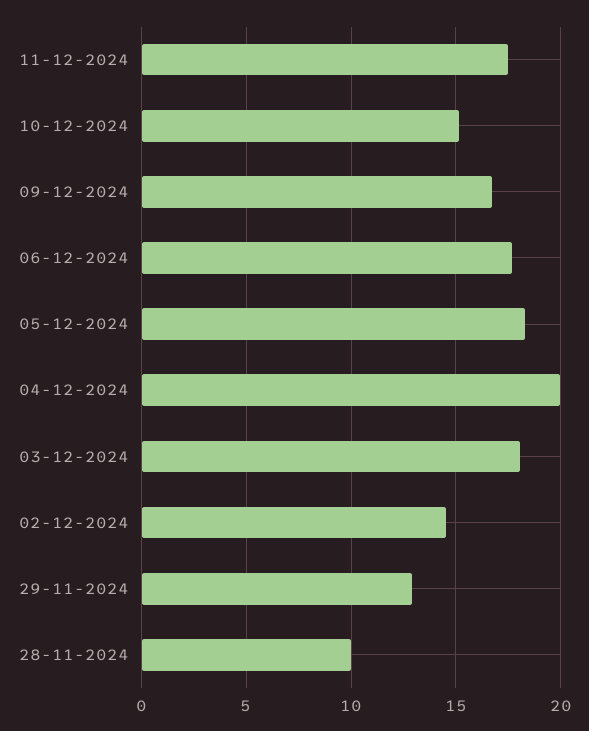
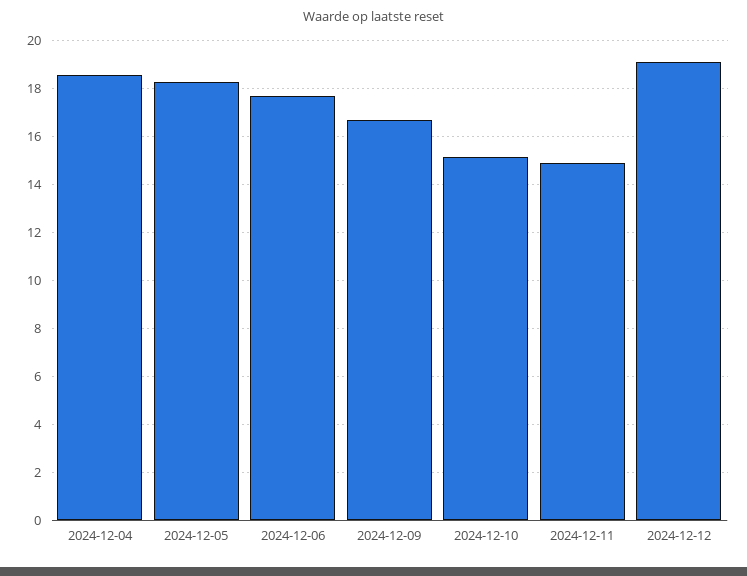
11-12-2024: 17.5 -> 15
04-12-2024: 20 -> 18.5
03-12-2024: 18 -> none
02-12-2024: 14.5 -> none
29-11-2024: 13 -> none
28-11-2024: 10 -> none
2024-12-12: none -> 19

